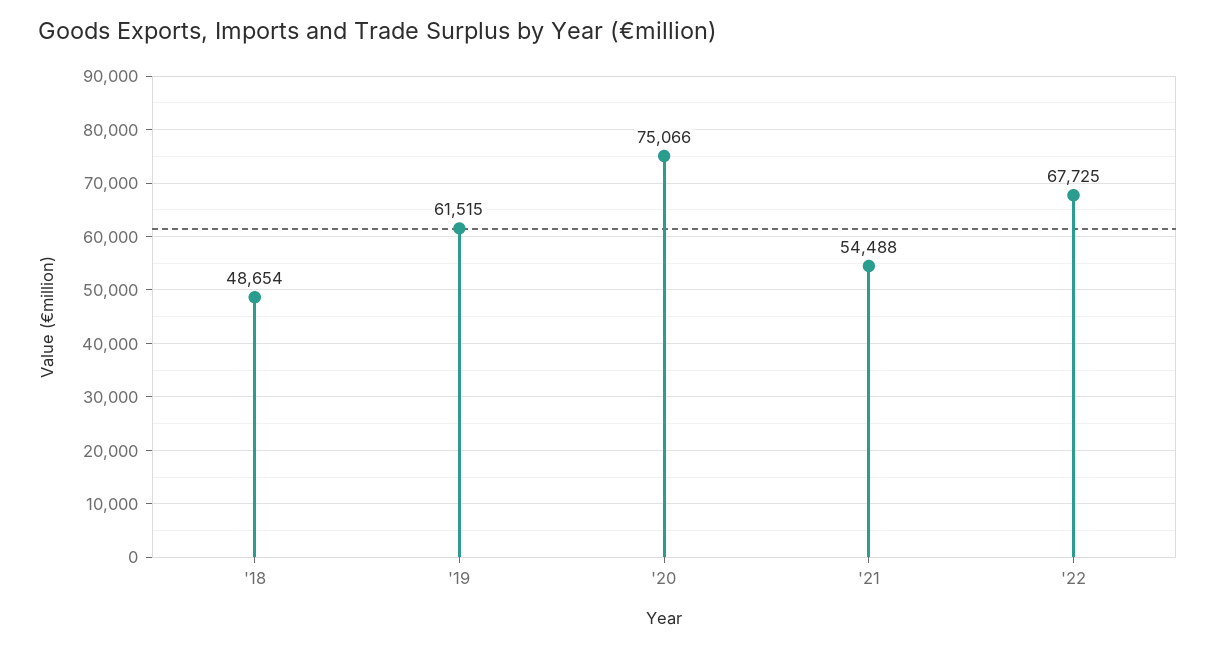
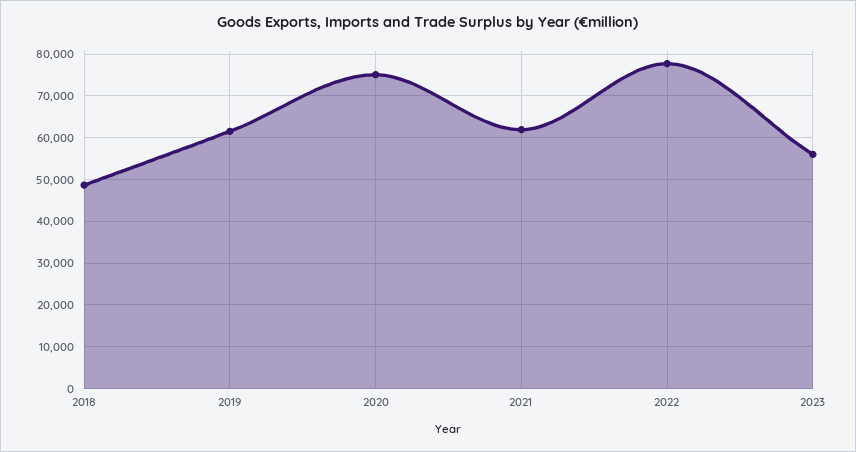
'21: 54488 -> 62000
'22: 67725 -> 78000
2023: none -> 56000

